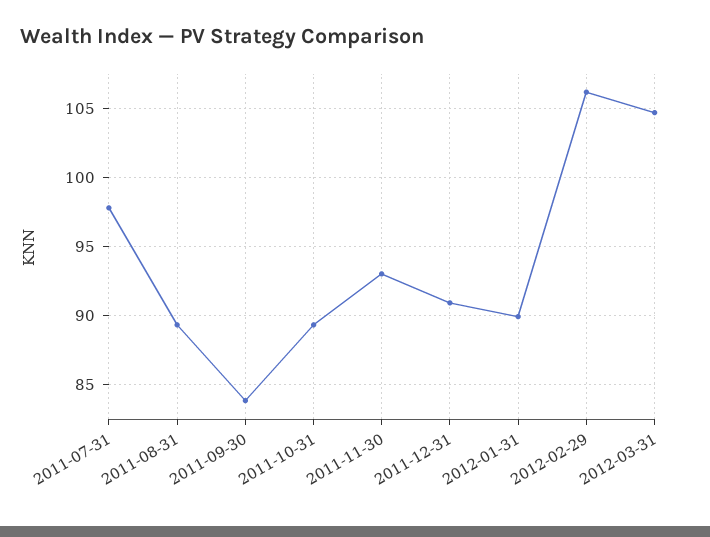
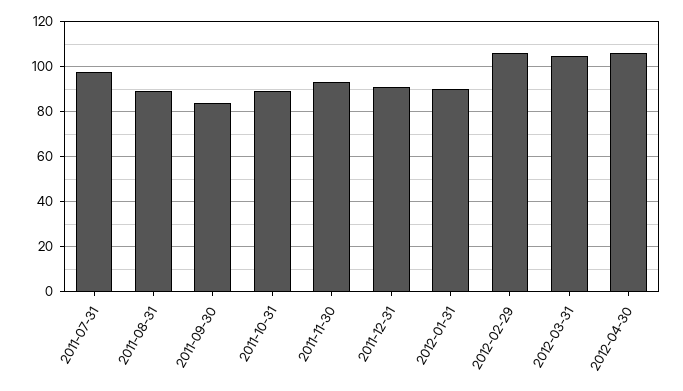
2012-04-30: none -> 105

